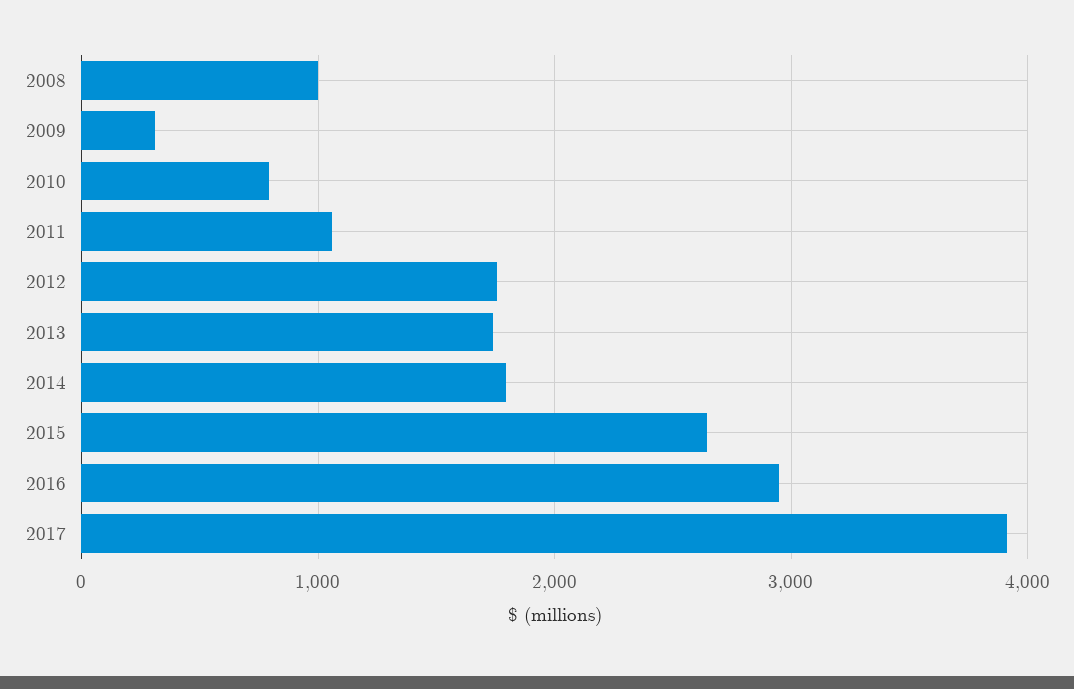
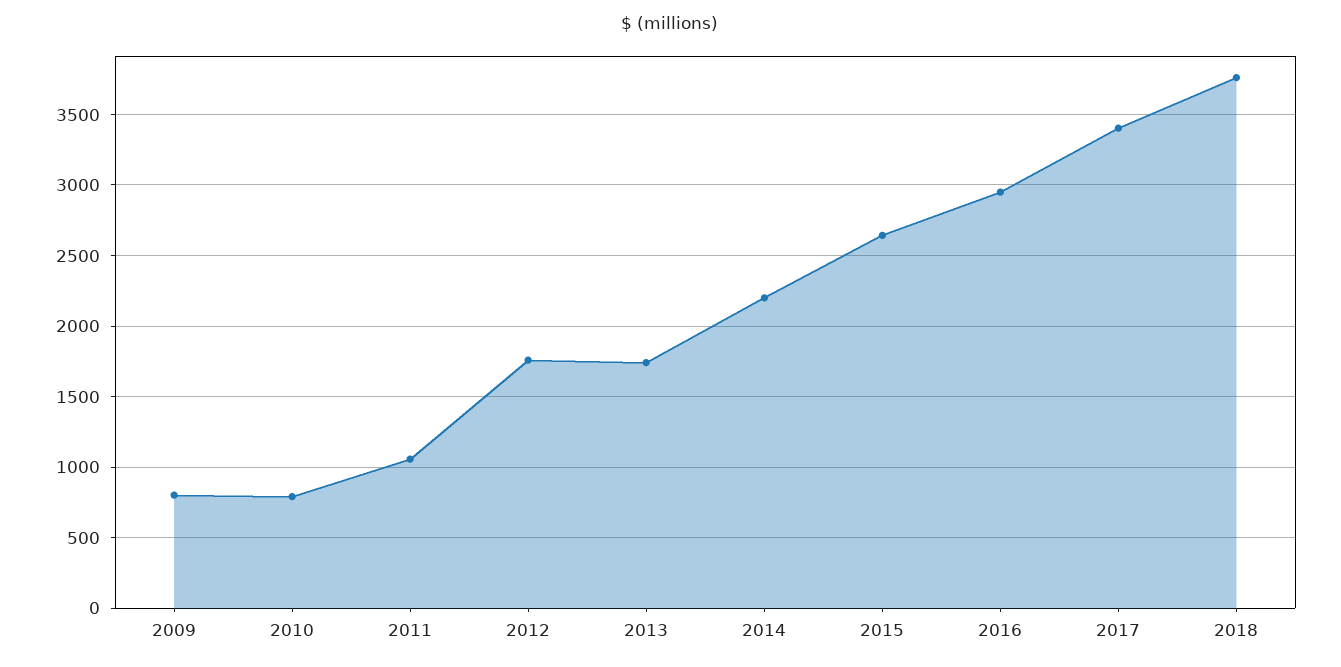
2008: 1000 -> none
2009: 300 -> 800
2014: 1800 -> 2200
2017: 3900 -> 3400
2018: none -> 3750

